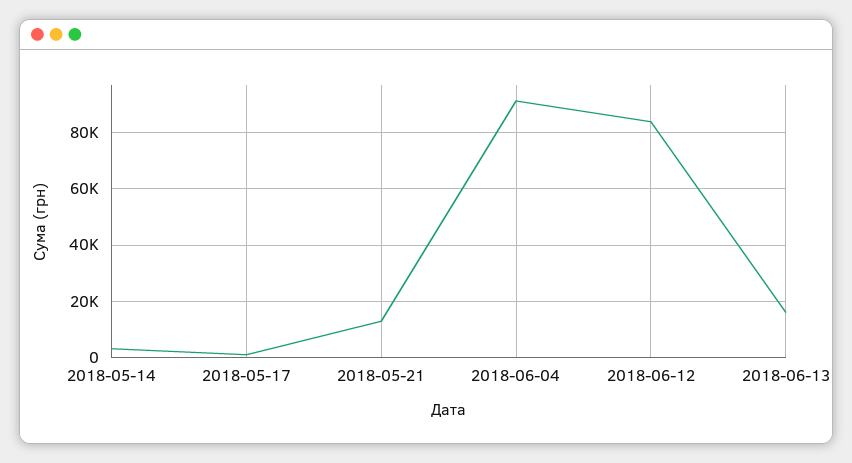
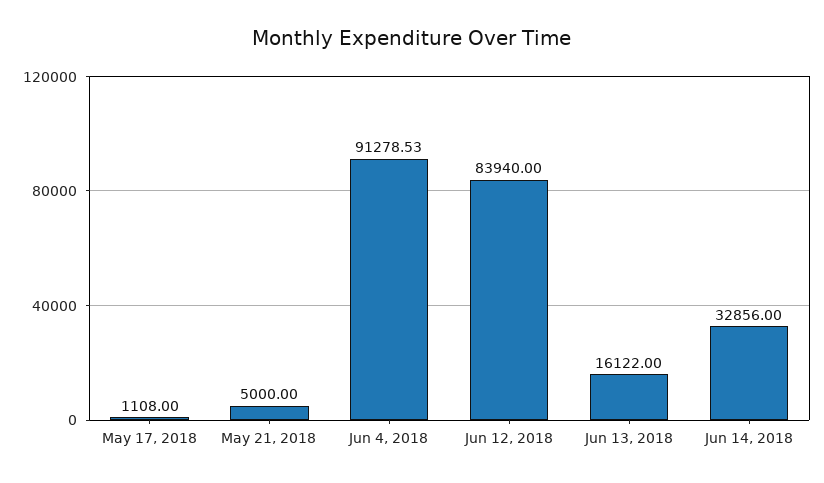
2018-05-14: 2500 -> none
2018-05-21: 12500 -> 5000
Jun 14, 2018: none -> 32856

